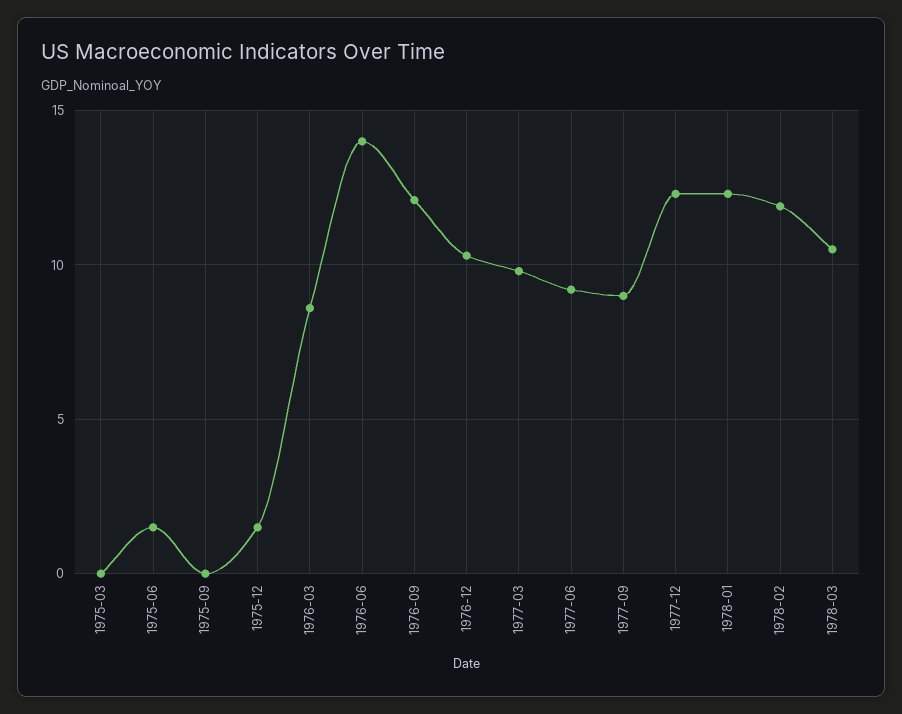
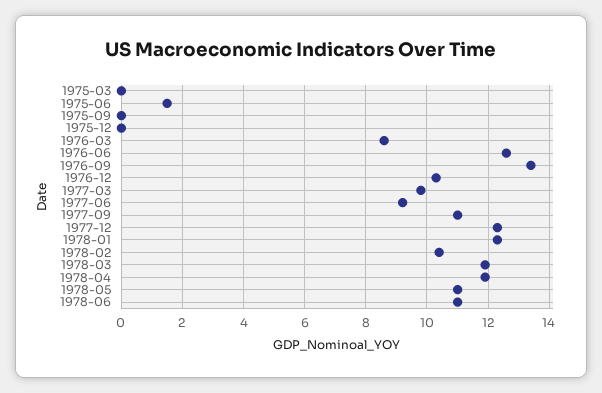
1975-12: 1.5 -> 0
1976-06: 14 -> 12.5
1976-09: 12 -> 13.5
1977-09: 9 -> 11
1978-02: 12 -> 10.5
1978-03: 10.5 -> 12
1978-04: none -> 12
1978-05: none -> 11
1978-06: none -> 11

